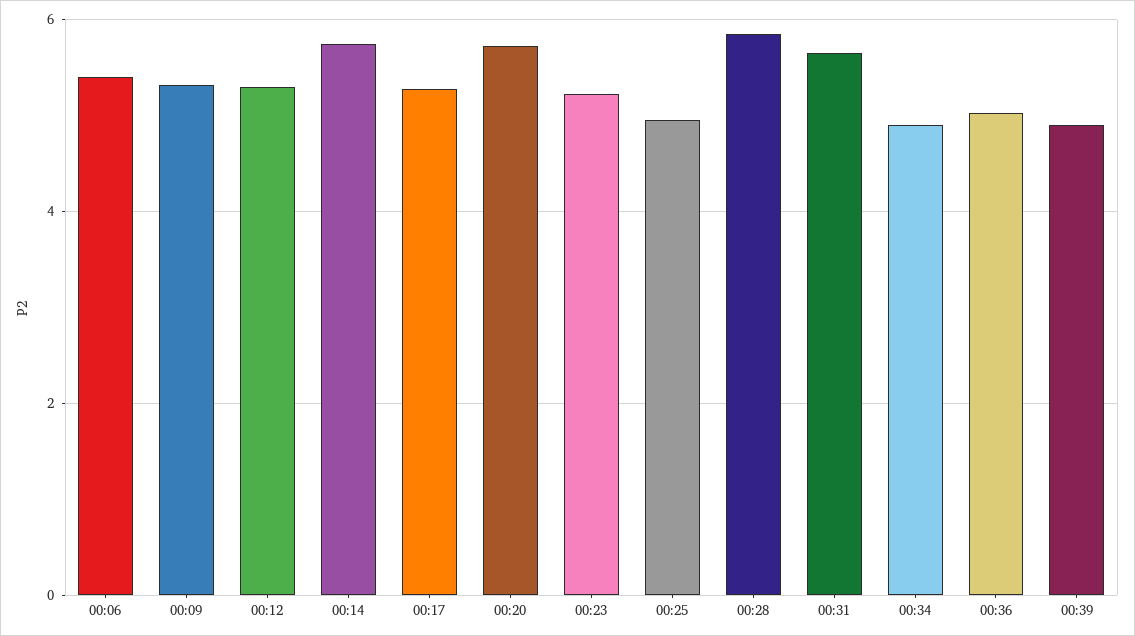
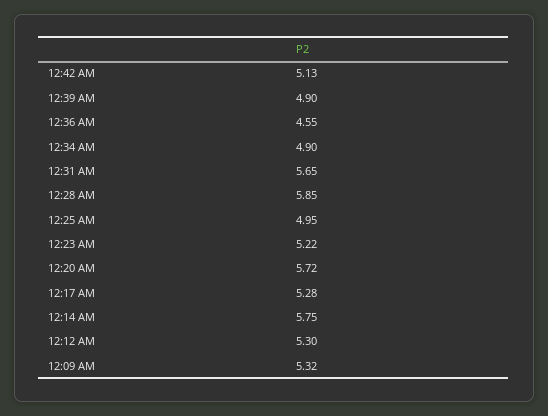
00:06: 5.4 -> none
00:36: 5 -> 4.55
12:42 AM: none -> 5.13

